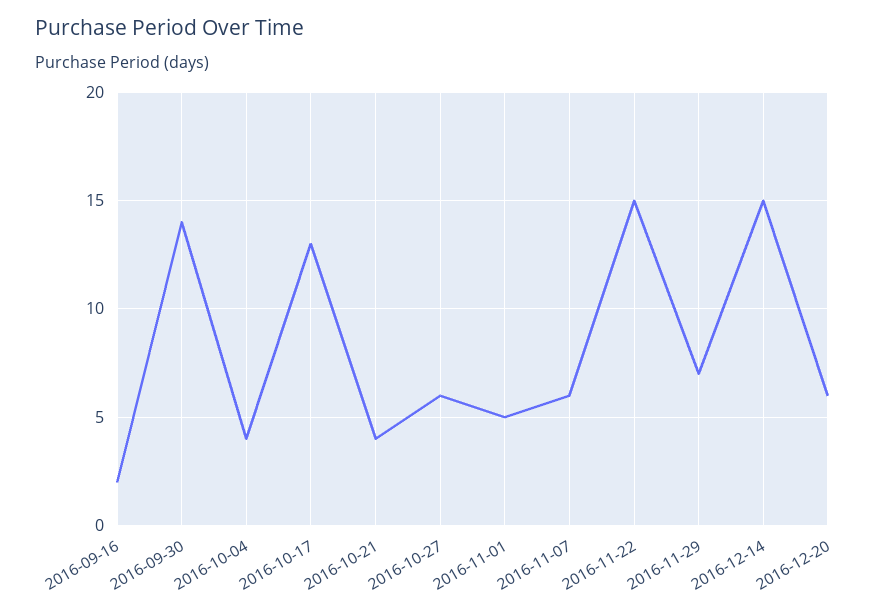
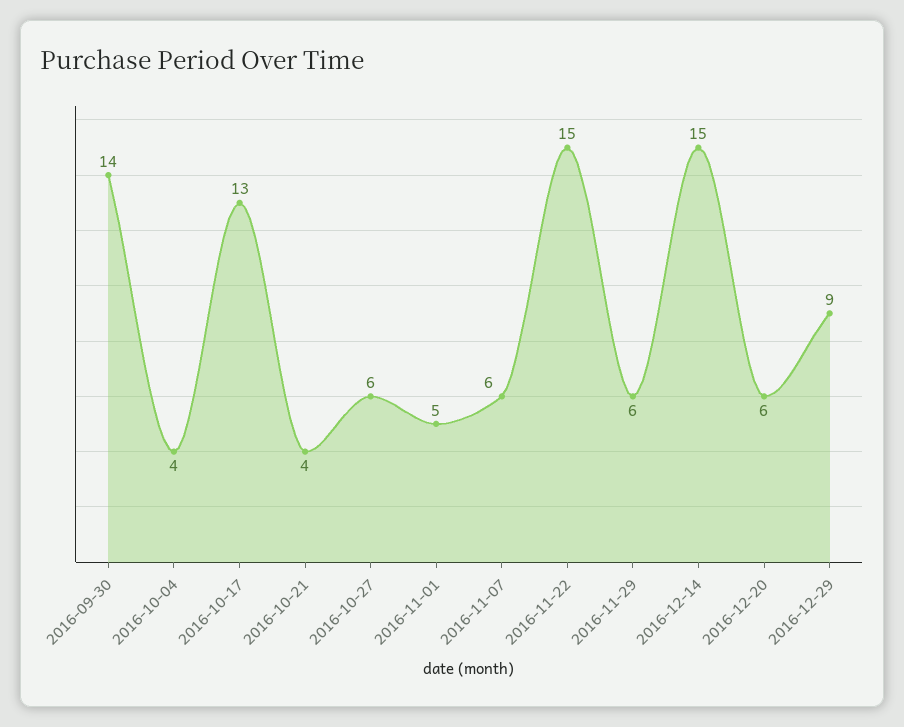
2016-09-16: 2 -> none
2016-11-29: 7 -> 6
2016-12-29: none -> 9

